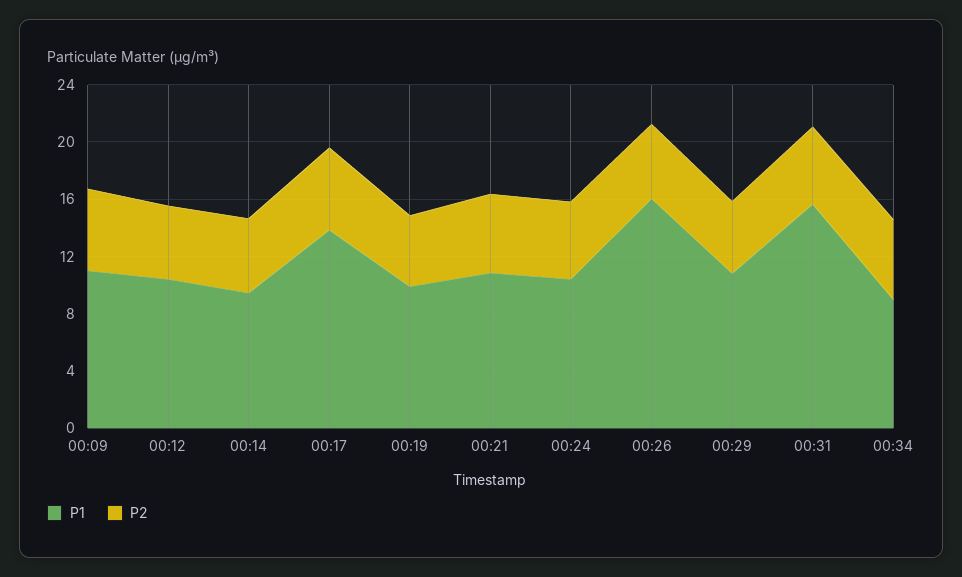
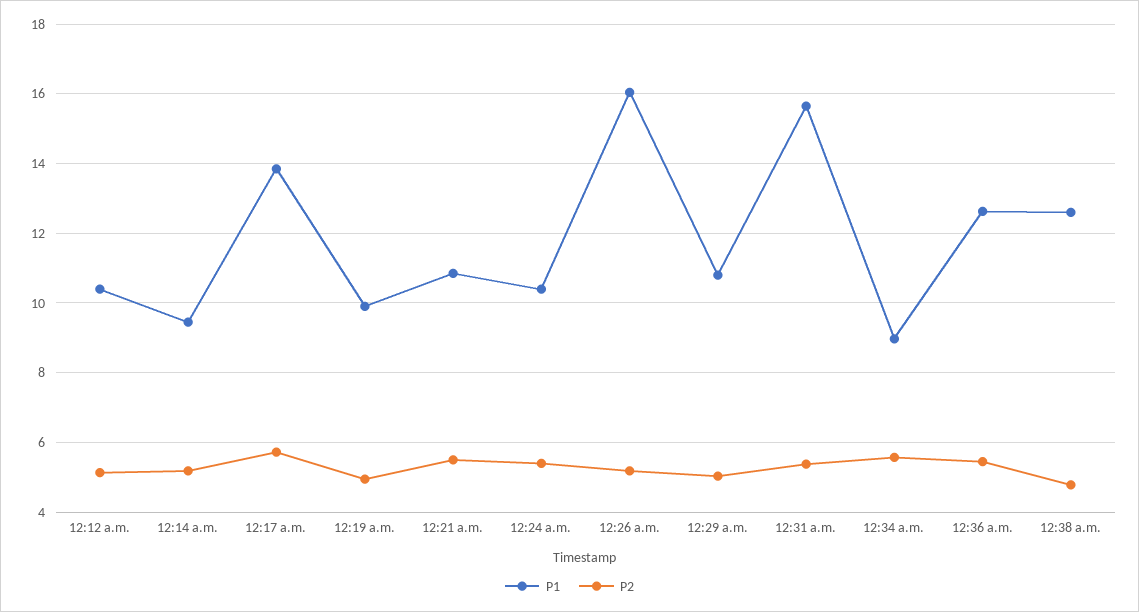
P1, 00:09: 11 -> none
P2, 00:09: 6 -> none
P1, 12:36 a.m.: none -> 12.6
P2, 12:36 a.m.: none -> 5.4
P1, 12:38 a.m.: none -> 12.6
P2, 12:38 a.m.: none -> 4.8

